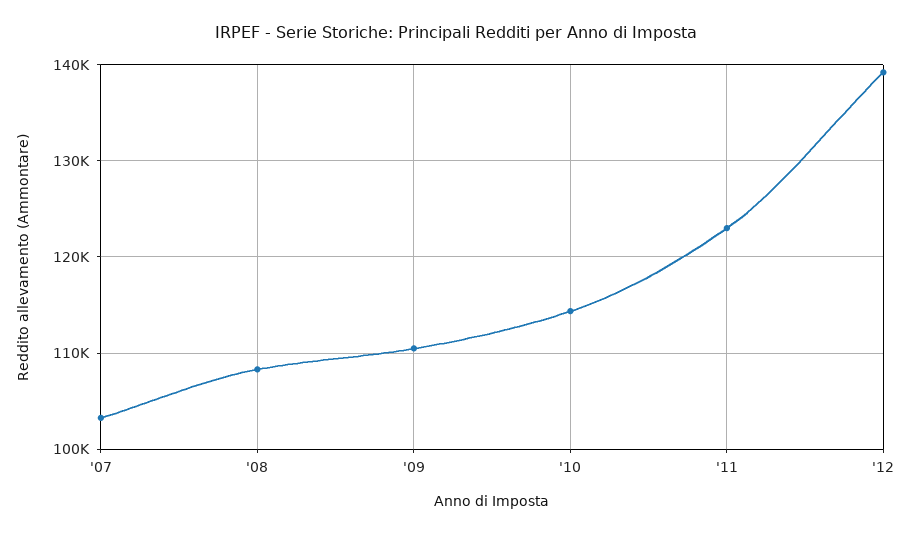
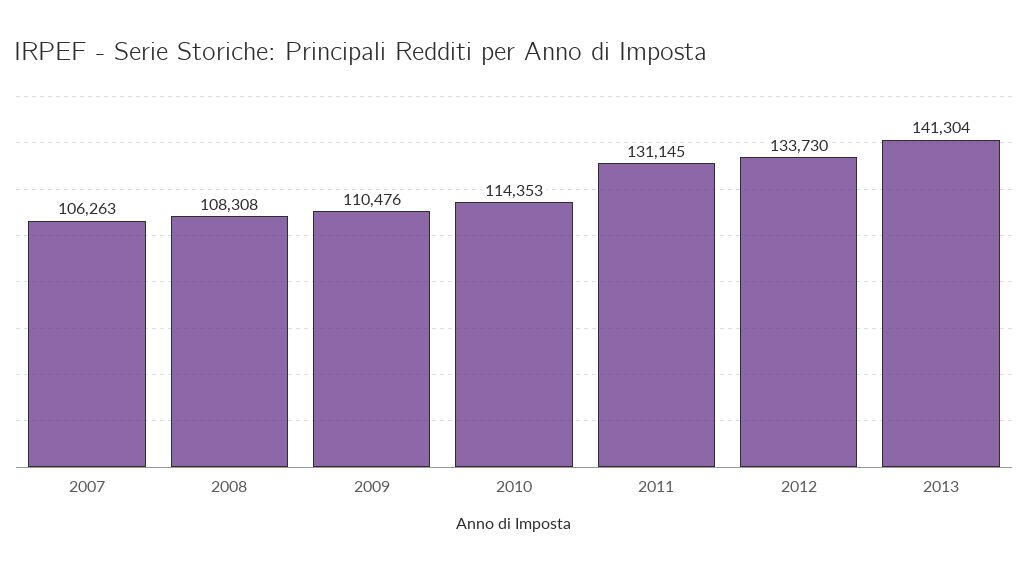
'07: 103000 -> 106263
'11: 123000 -> 131145
'12: 139000 -> 133730
2013: none -> 141304

